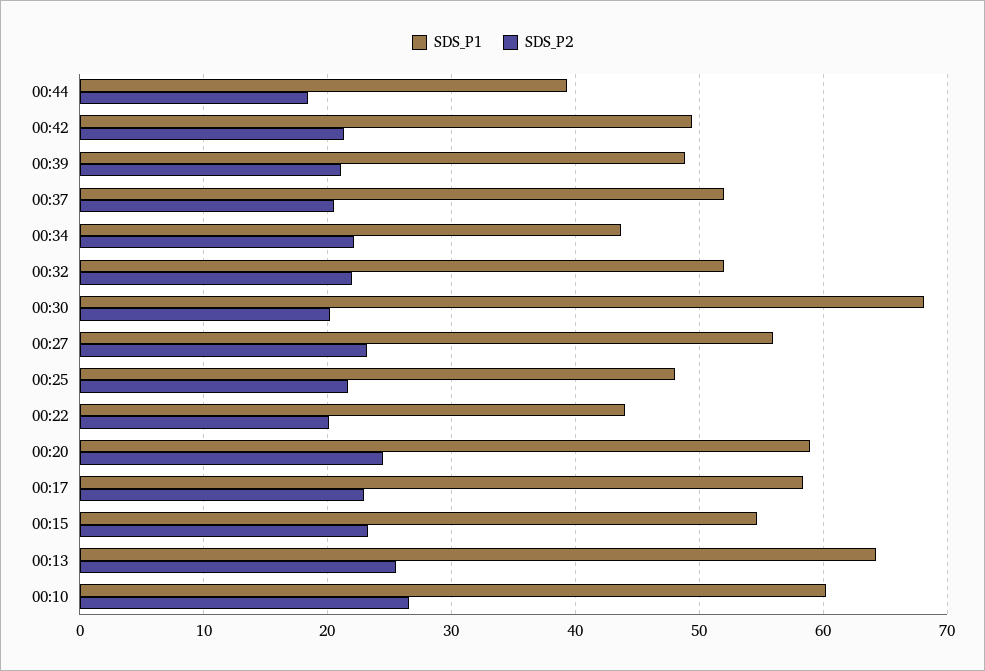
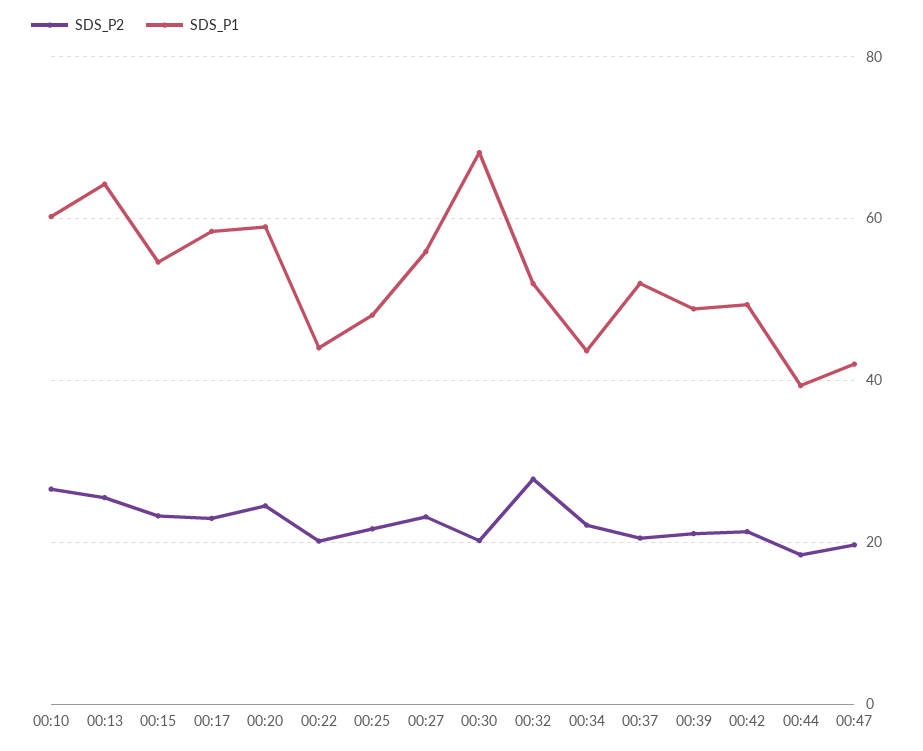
SDS_P2, 00:32: 22 -> 28
SDS_P2, 00:47: none -> 20
SDS_P1, 00:47: none -> 42

